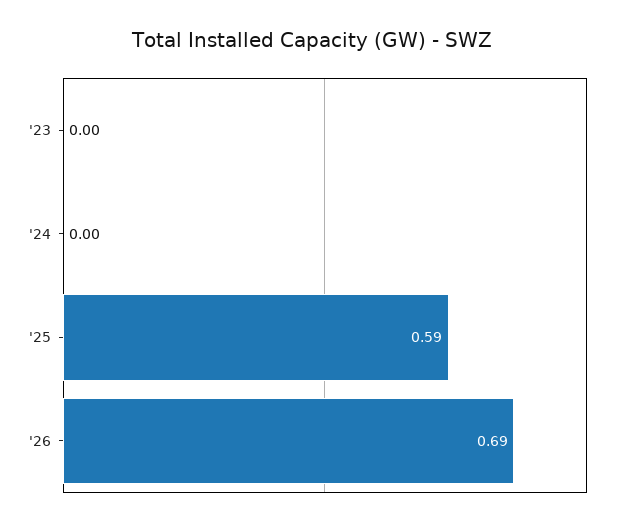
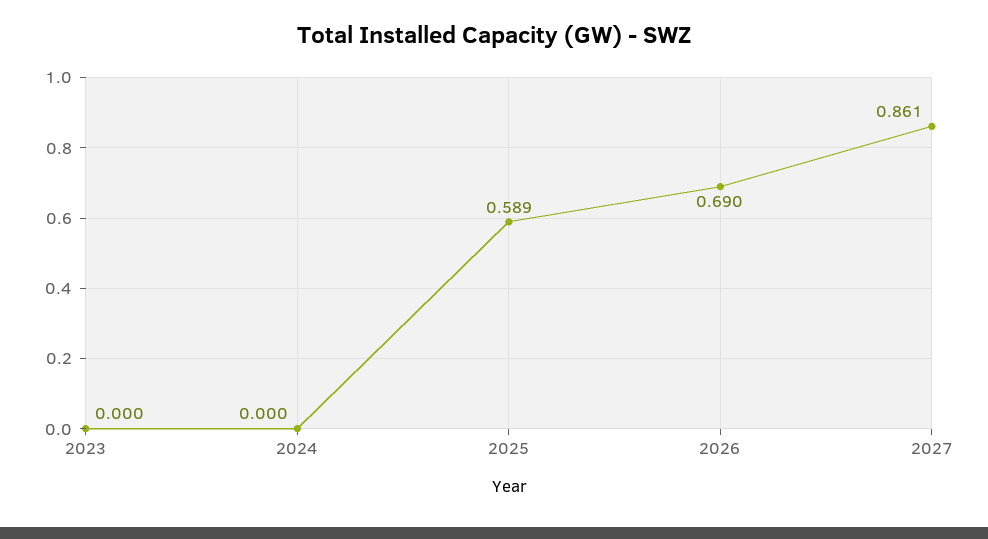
2027: none -> 0.861

